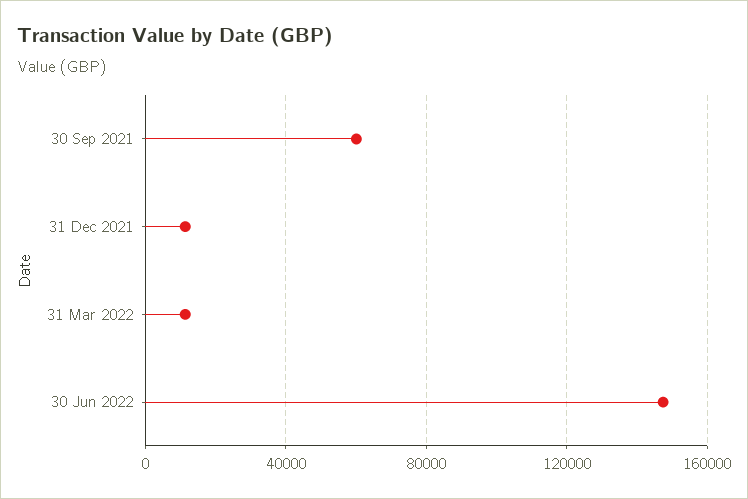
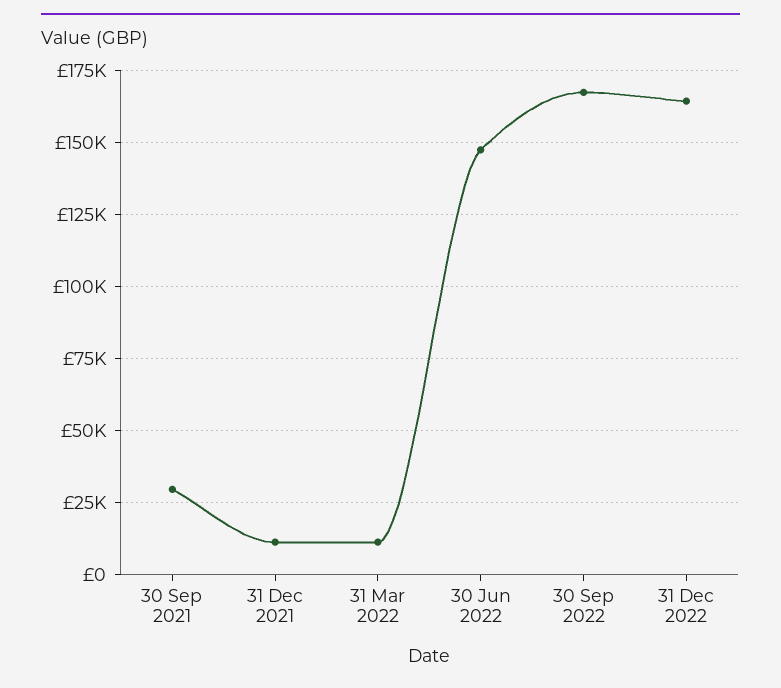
30 Sep 2021: 60000 -> 30000
30 Sep 2022: none -> 167500
31 Dec 2022: none -> 165000

